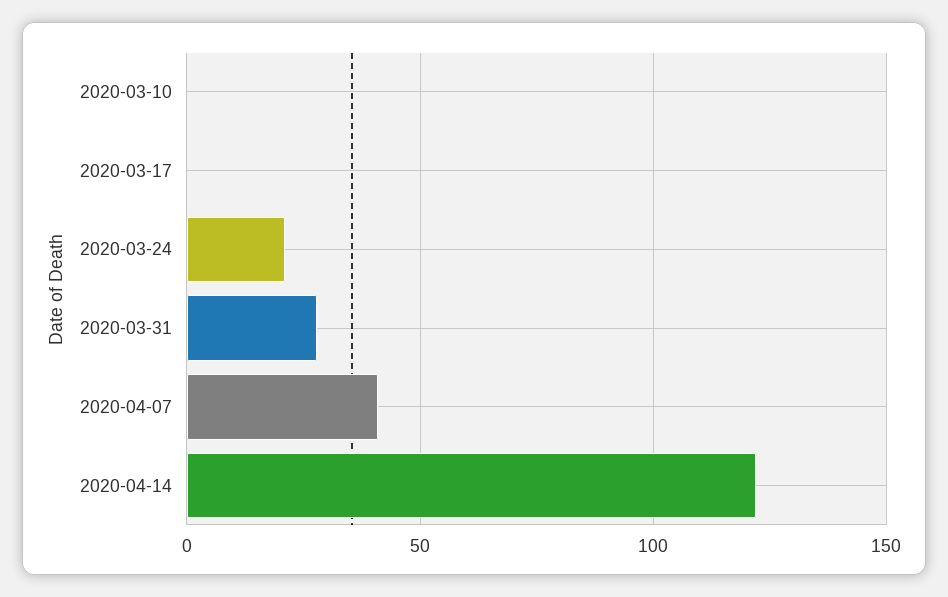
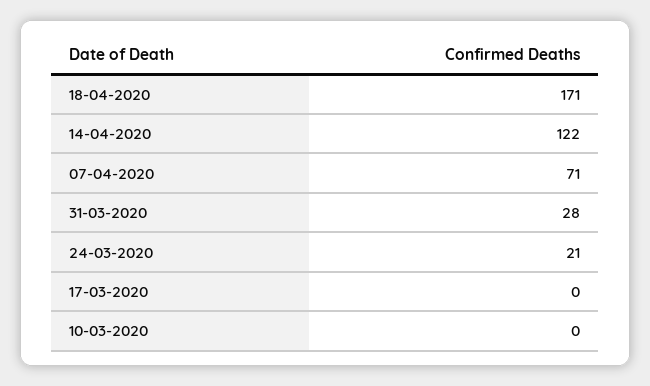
2020-04-07: 40 -> 71
18-04-2020: none -> 171

